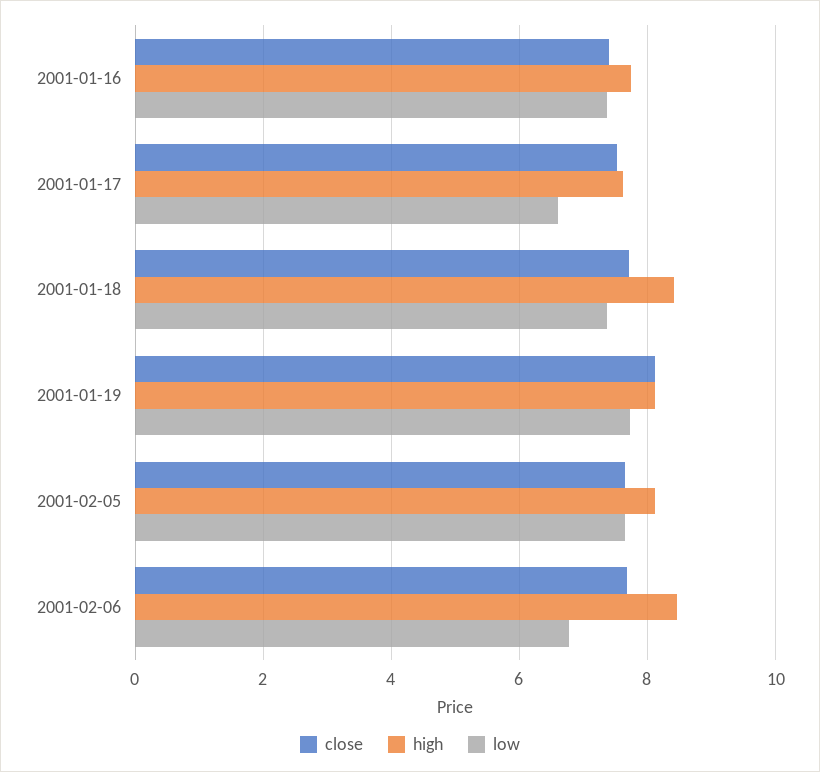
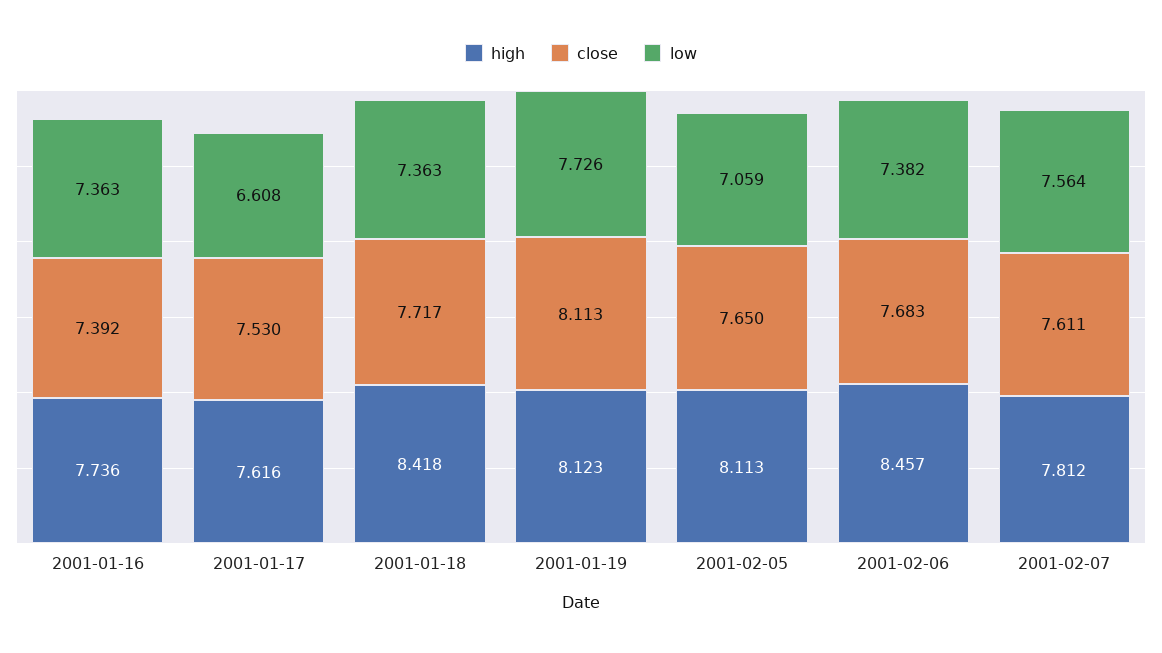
low, 2001-02-05: 7.6 -> 7.059
low, 2001-02-06: 6.8 -> 7.382
high, 2001-02-07: none -> 7.812
close, 2001-02-07: none -> 7.611
low, 2001-02-07: none -> 7.564

